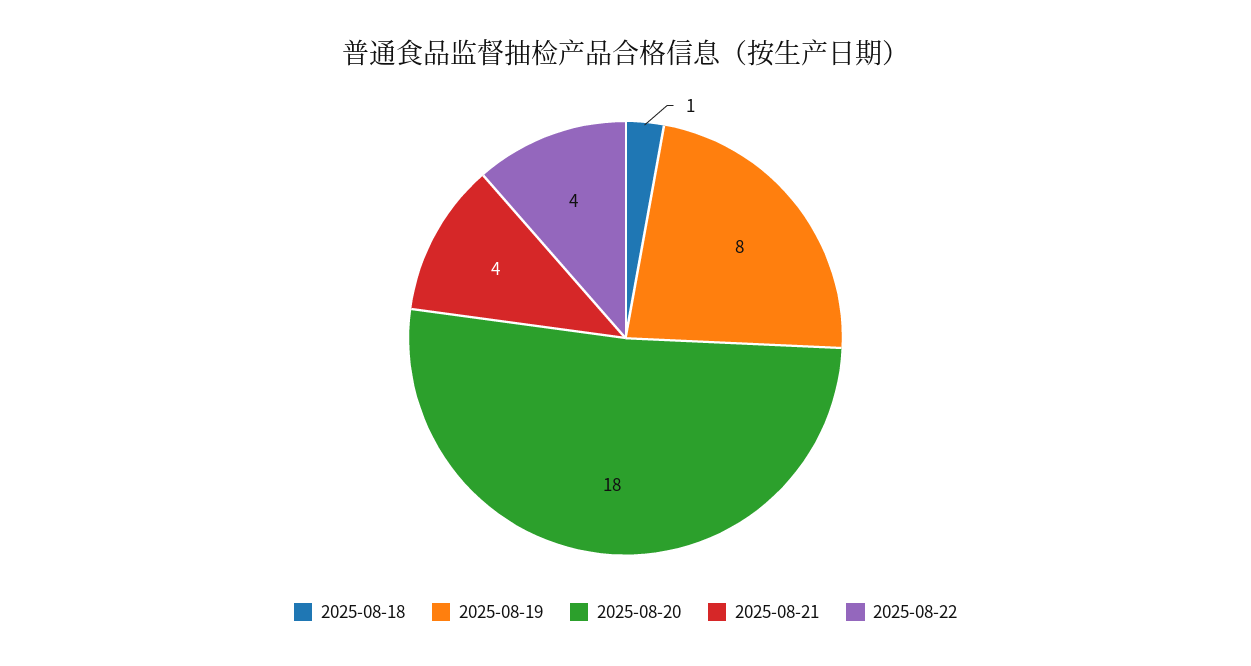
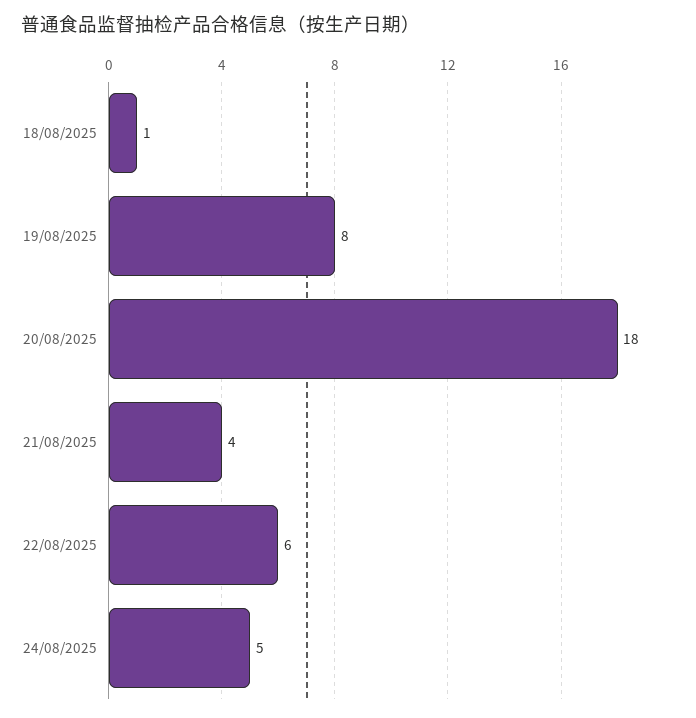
2025-08-22: 4 -> 6
24/08/2025: none -> 5

